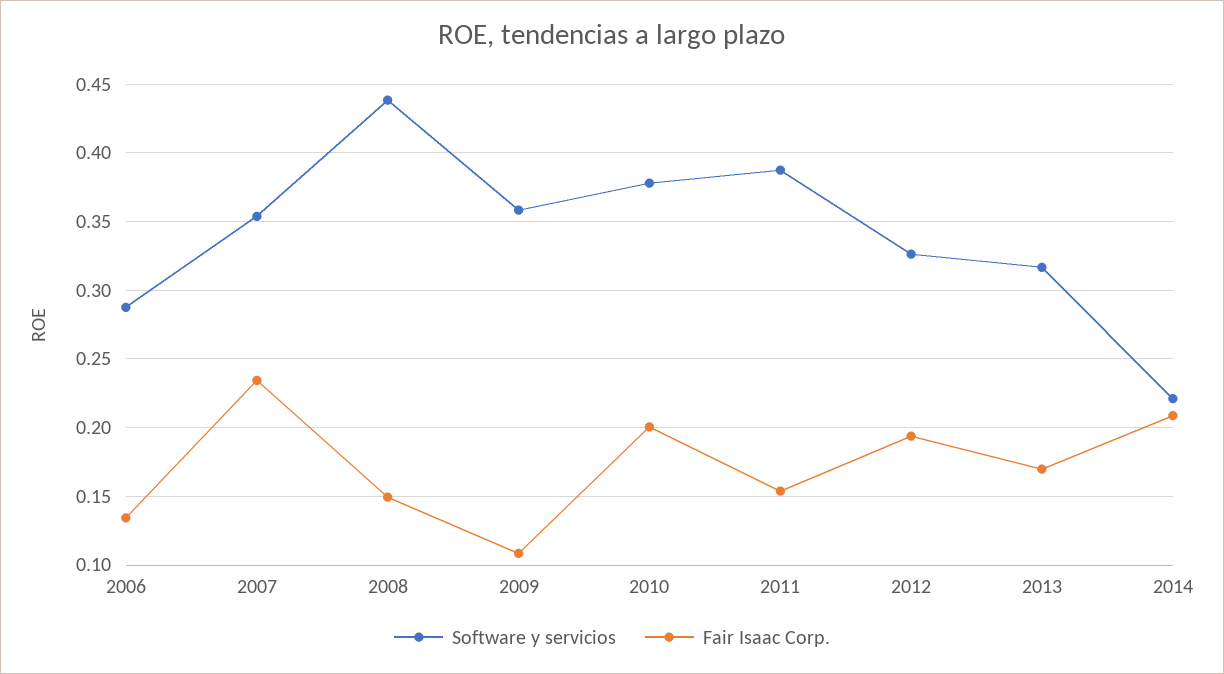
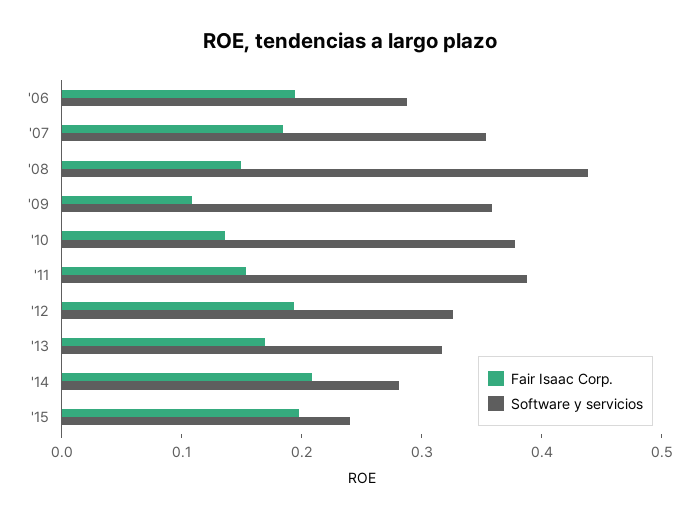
Fair Isaac Corp., 2006: 0.135 -> 0.2
Fair Isaac Corp., 2007: 0.235 -> 0.18
Fair Isaac Corp., 2010: 0.2 -> 0.14
Software y servicios, 2014: 0.22 -> 0.28
Fair Isaac Corp., '15: none -> 0.2
Software y servicios, '15: none -> 0.24

